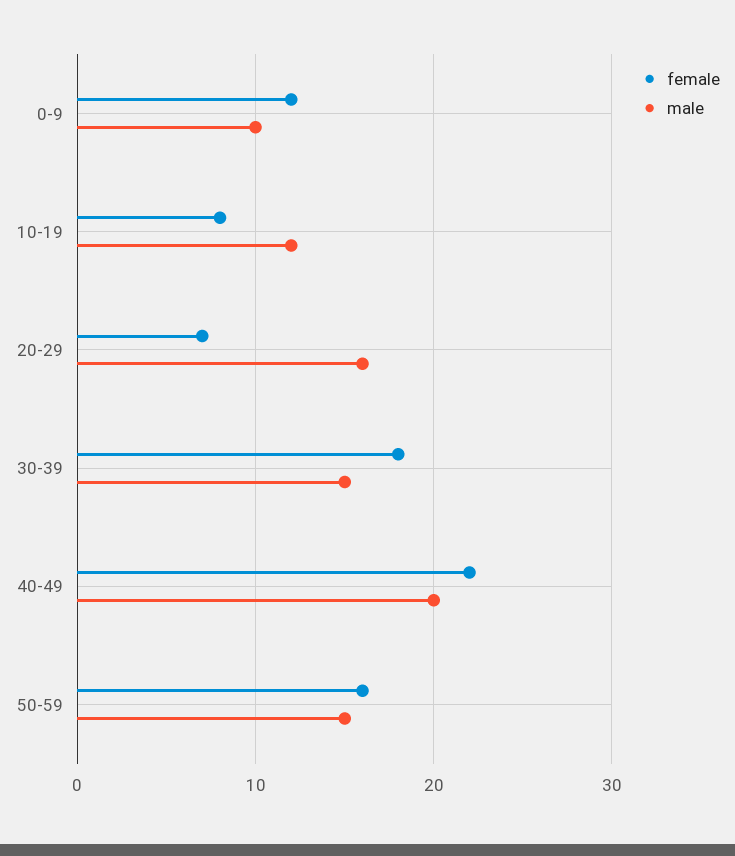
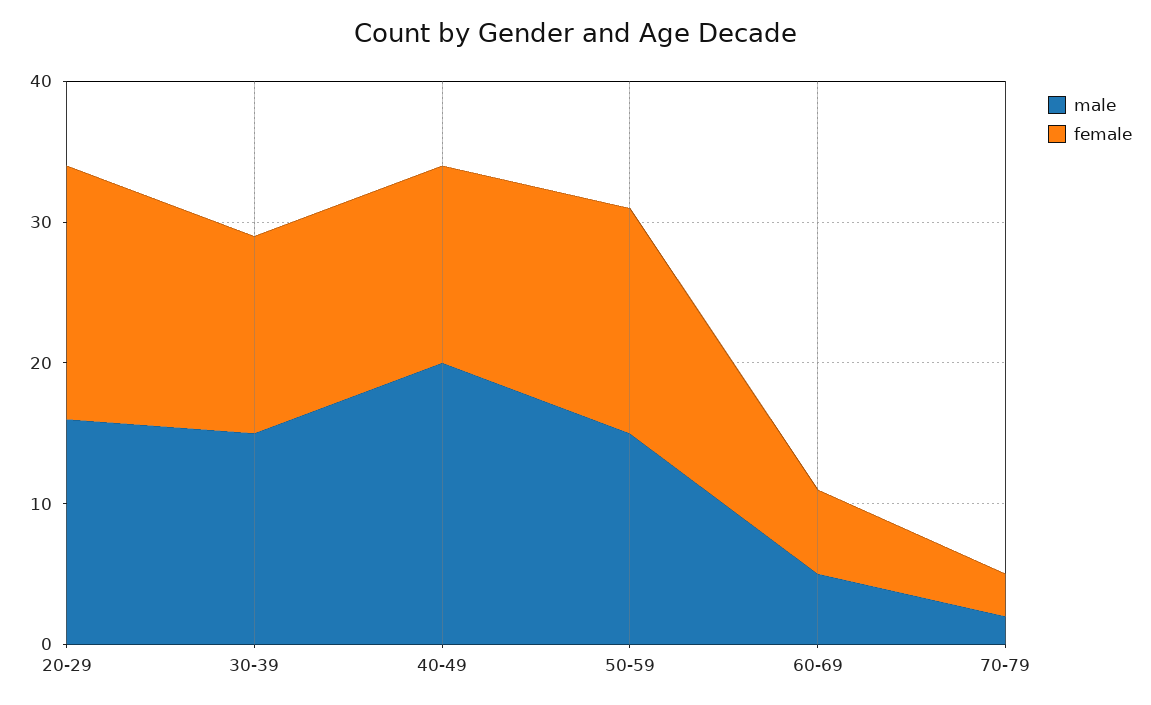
female, 0-9: 12 -> none
male, 0-9: 10 -> none
female, 10-19: 8 -> none
male, 10-19: 12 -> none
female, 20-29: 7 -> 18
female, 30-39: 18 -> 14
female, 40-49: 22 -> 14
male, 60-69: none -> 5
female, 60-69: none -> 6
male, 70-79: none -> 2
female, 70-79: none -> 3

